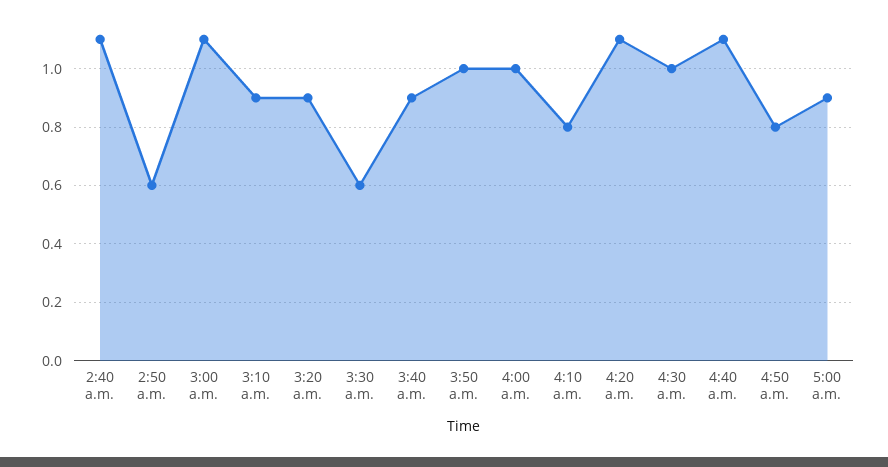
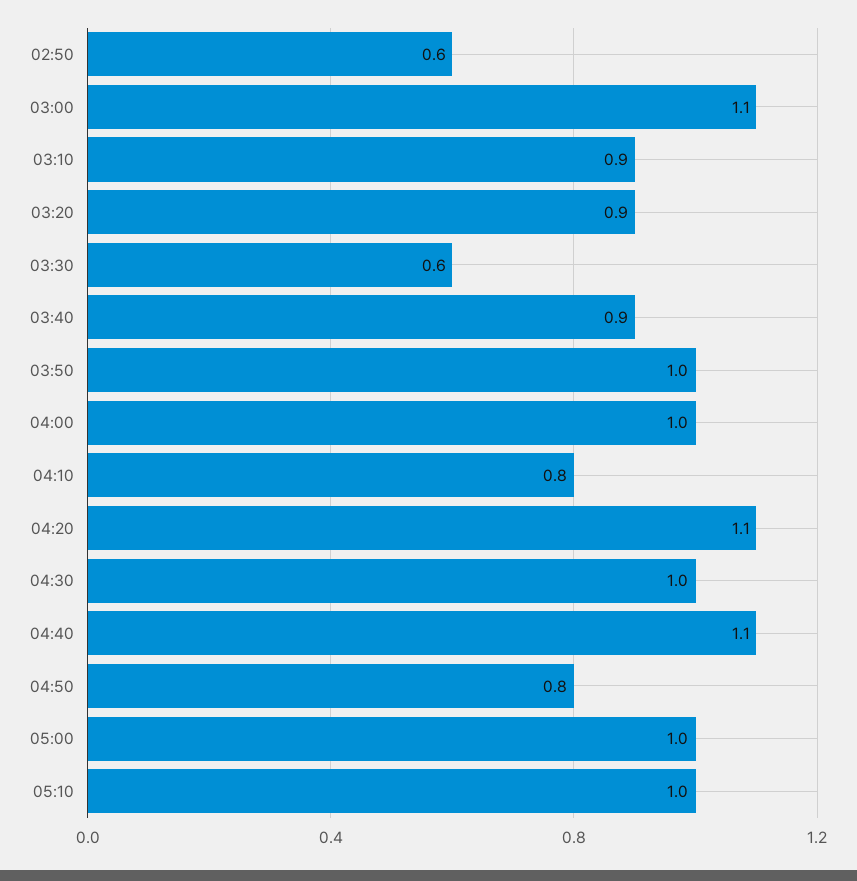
2:40 a.m.: 1.1 -> none
5:00 a.m.: 0.9 -> 1
05:10: none -> 1

